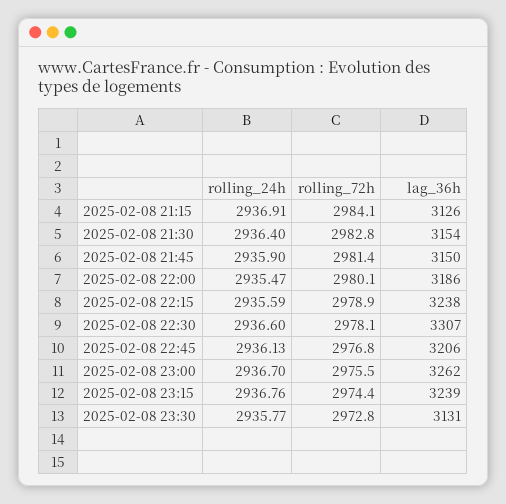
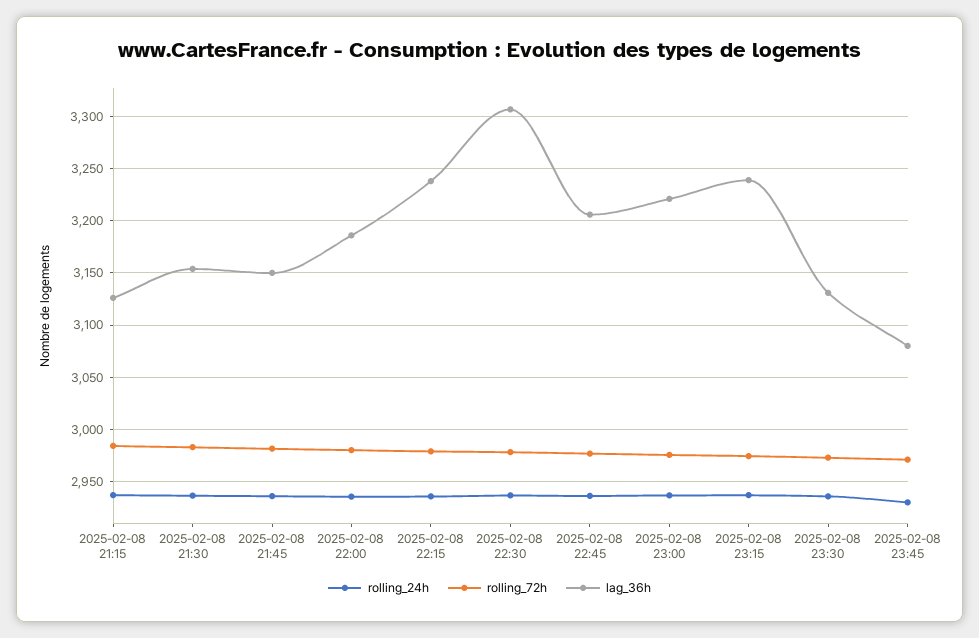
lag_36h, 2025-02-08 23:00: 3262 -> 3220
rolling_24h, 2025-02-08 23:45: none -> 2930
rolling_72h, 2025-02-08 23:45: none -> 2970
lag_36h, 2025-02-08 23:45: none -> 3080

